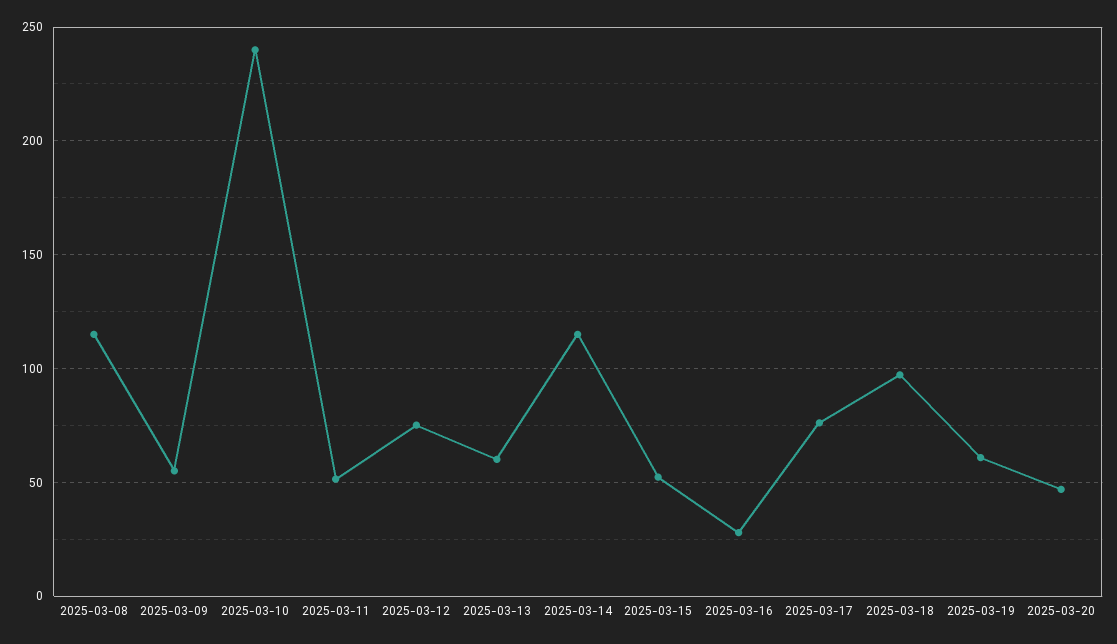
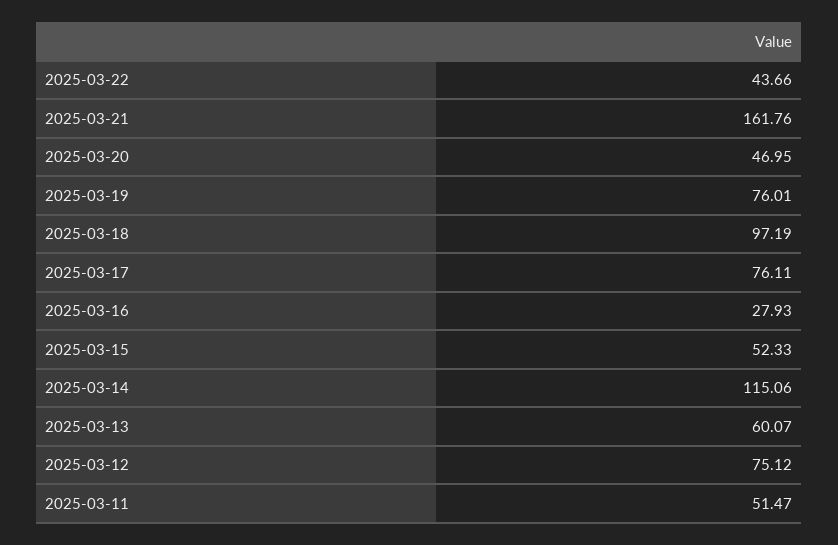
2025-03-08: 115 -> none
2025-03-09: 55 -> none
2025-03-10: 240 -> none
2025-03-19: 60 -> 76.01
2025-03-22: none -> 43.66
2025-03-21: none -> 161.76

